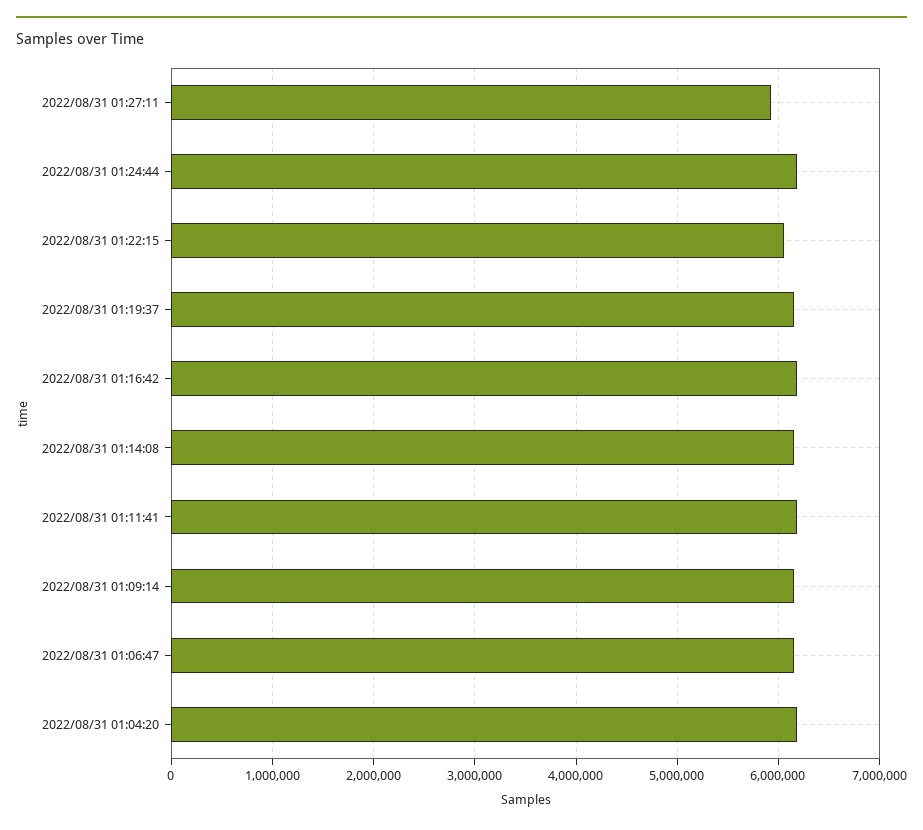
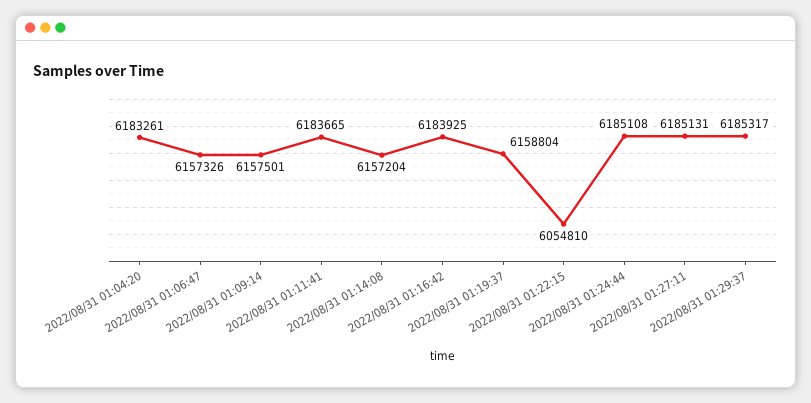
2022/08/31 01:27:11: 5900000 -> 6185131
2022/08/31 01:29:37: none -> 6185317

